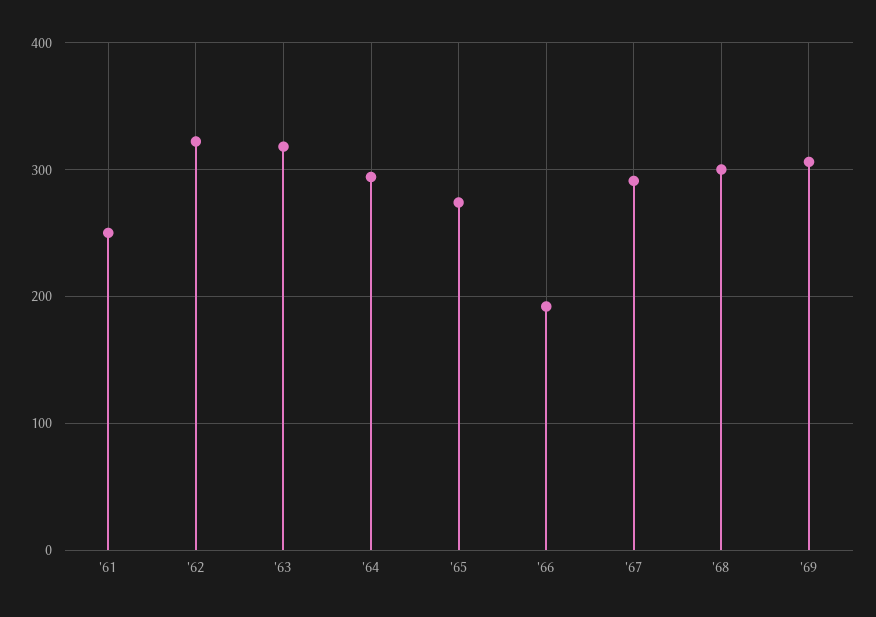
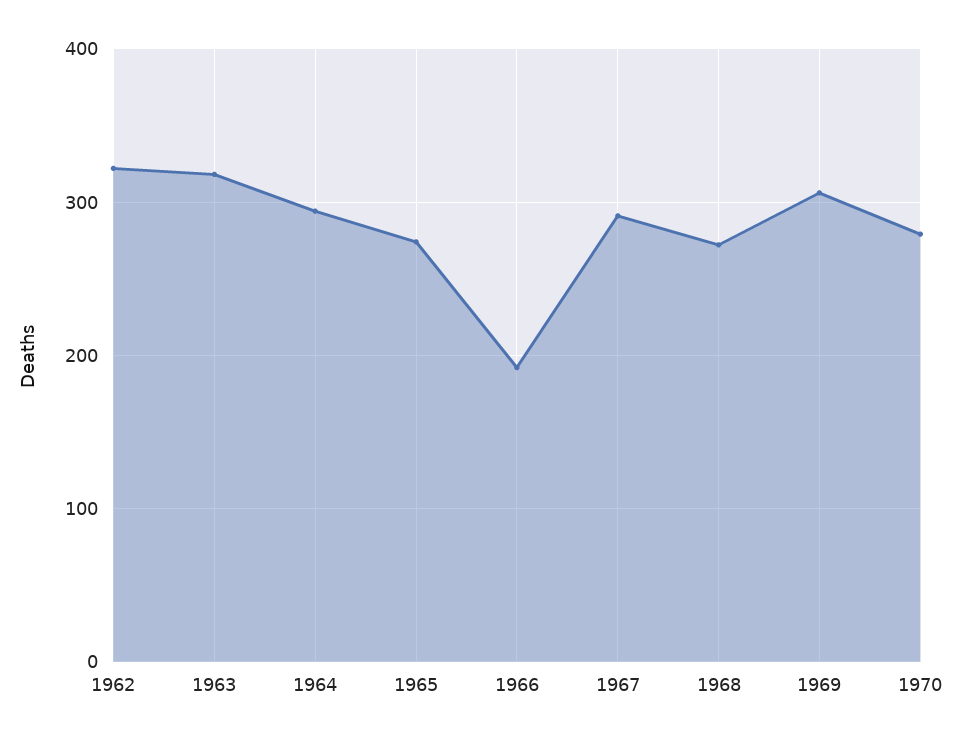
'61: 250 -> none
'68: 300 -> 270
1970: none -> 280

